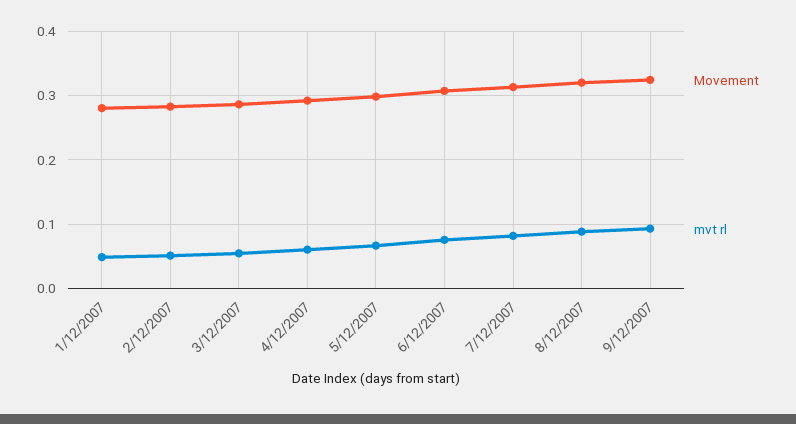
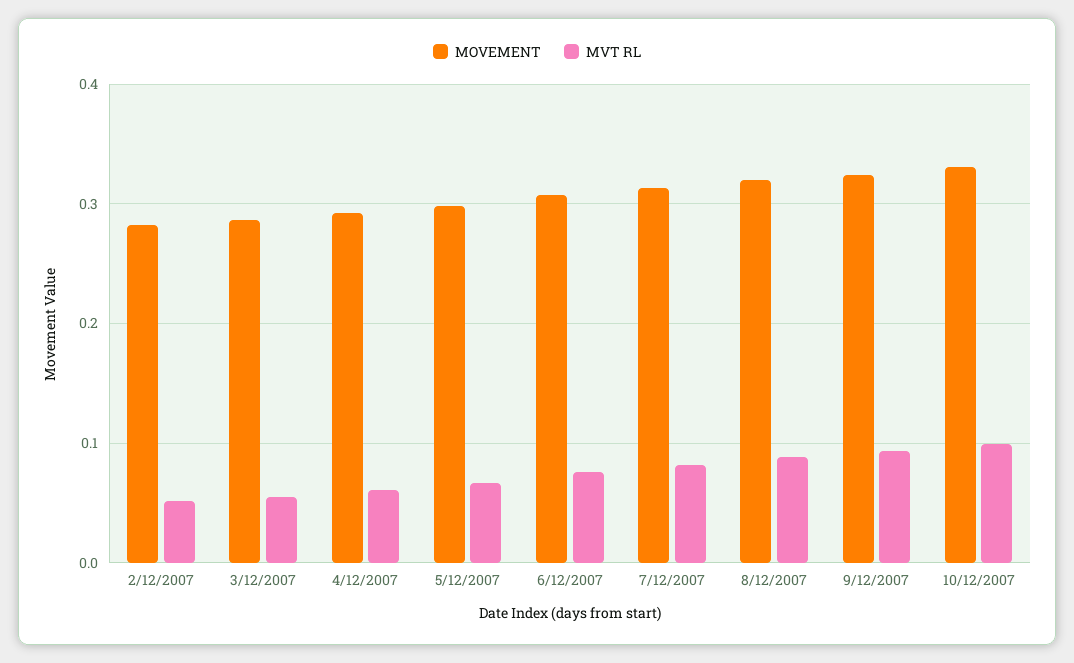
Movement, 1/12/2007: 0.28 -> none
mvt rl, 1/12/2007: 0.05 -> none
Movement, 10/12/2007: none -> 0.33
mvt rl, 10/12/2007: none -> 0.1

